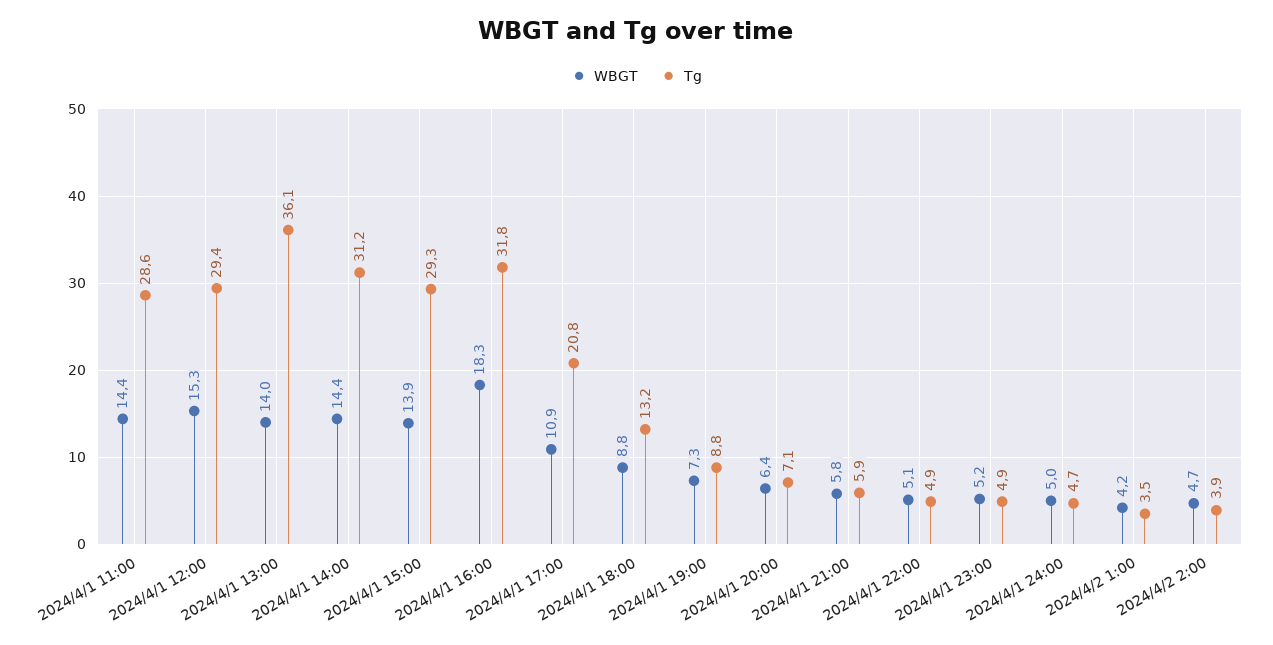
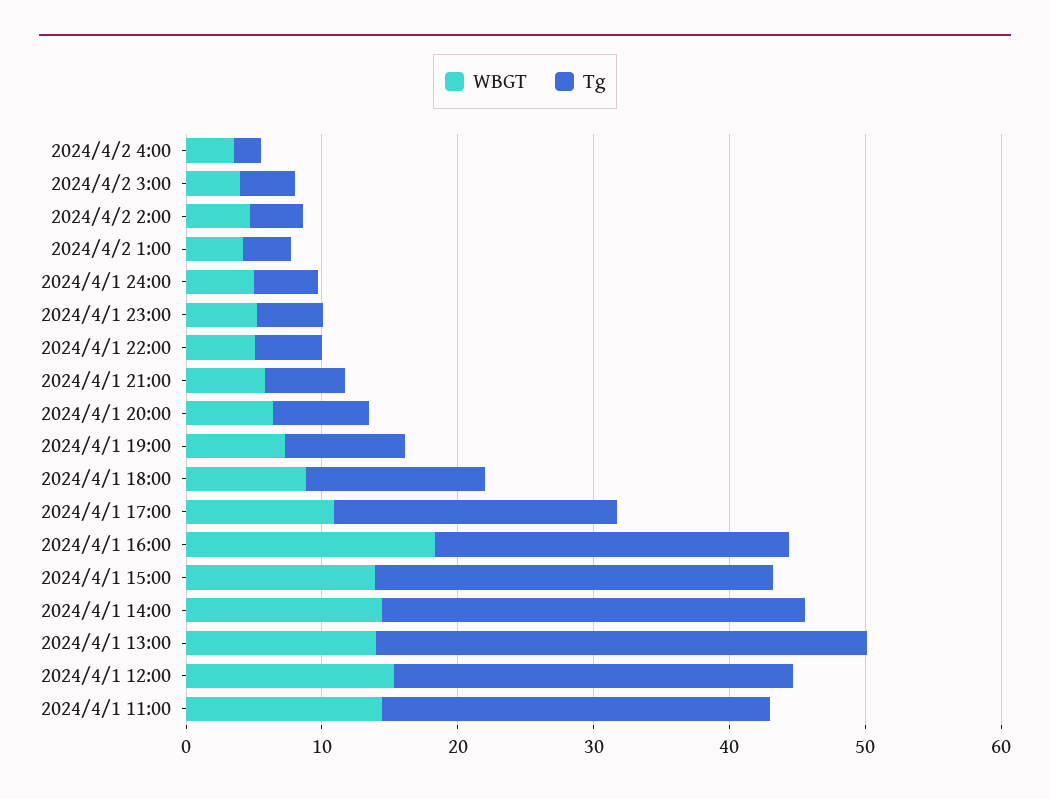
Tg, 2024/4/1 16:00: 31.8 -> 26
WBGT, 2024/4/2 4:00: none -> 4
Tg, 2024/4/2 4:00: none -> 2
WBGT, 2024/4/2 3:00: none -> 4
Tg, 2024/4/2 3:00: none -> 4

